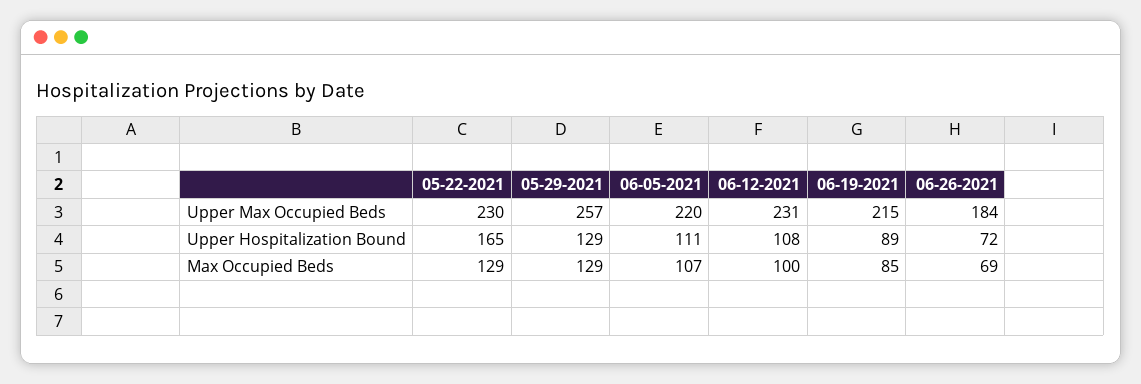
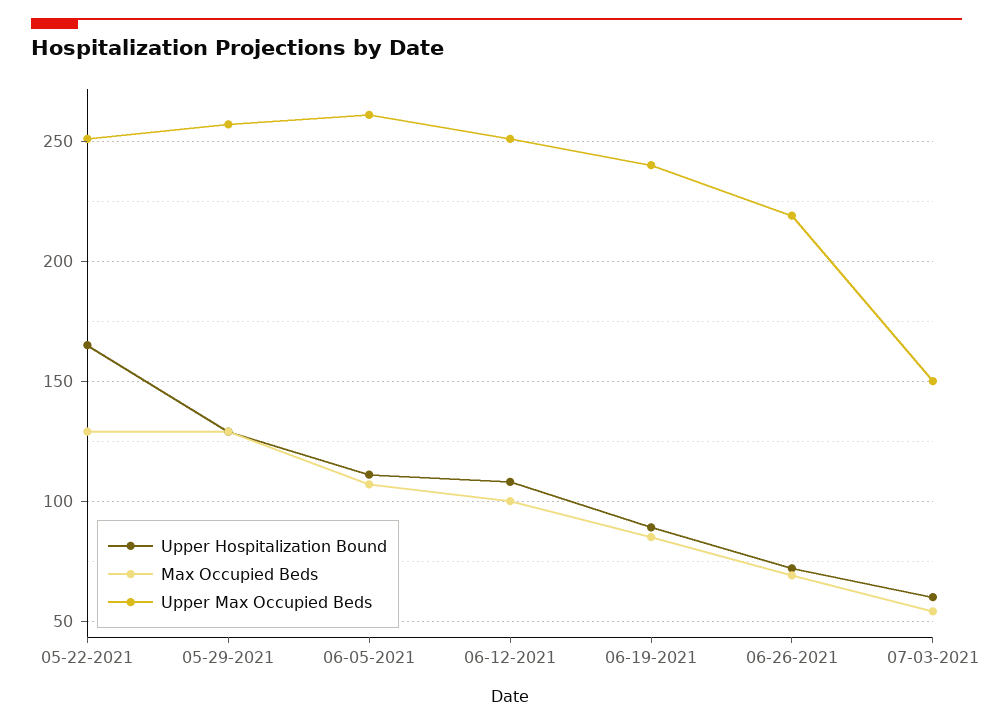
Upper Max Occupied Beds, 05-22-2021: 230 -> 250
Upper Max Occupied Beds, 06-05-2021: 220 -> 260
Upper Max Occupied Beds, 06-12-2021: 231 -> 250
Upper Max Occupied Beds, 06-19-2021: 215 -> 240
Upper Max Occupied Beds, 06-26-2021: 184 -> 220
Upper Hospitalization Bound, 07-03-2021: none -> 60
Max Occupied Beds, 07-03-2021: none -> 55
Upper Max Occupied Beds, 07-03-2021: none -> 150

